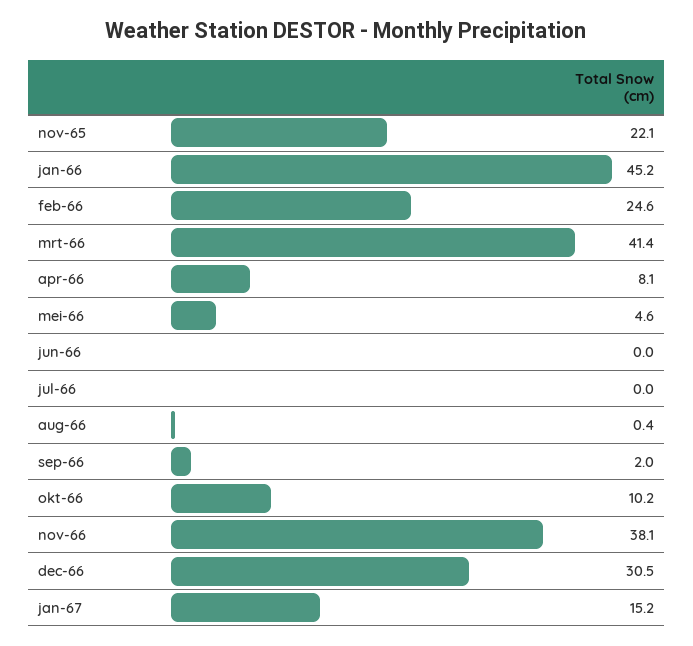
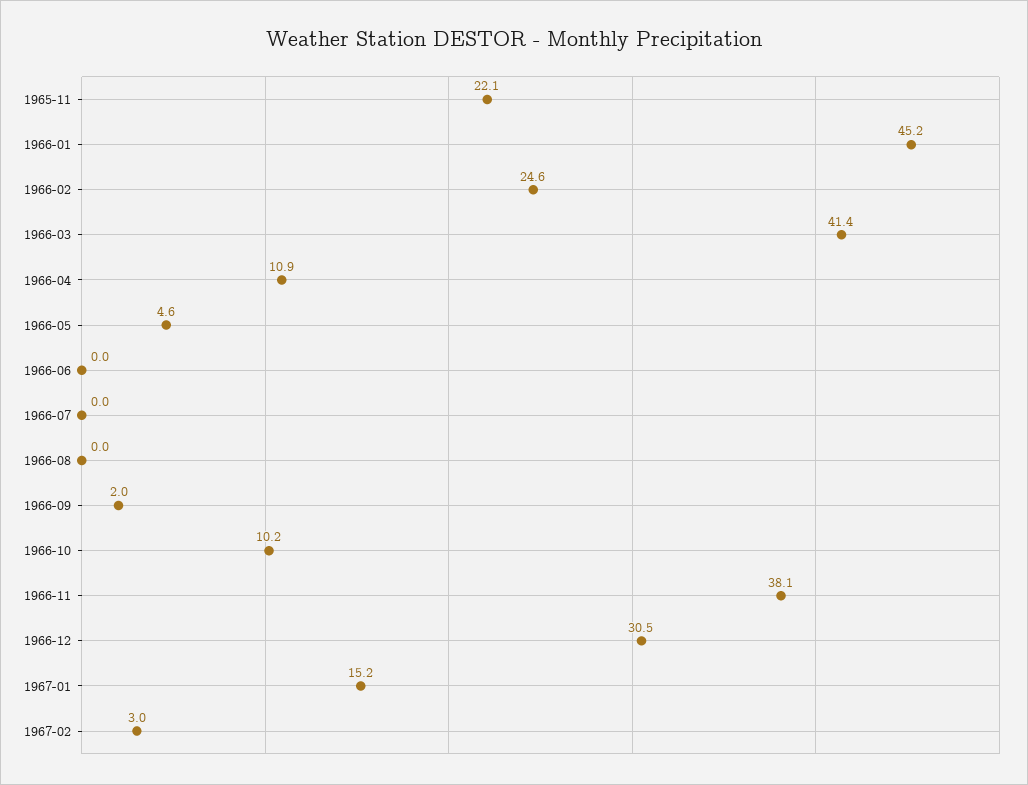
apr-66: 8.1 -> 10.9
aug-66: 0.4 -> 0
1967-02: none -> 3

